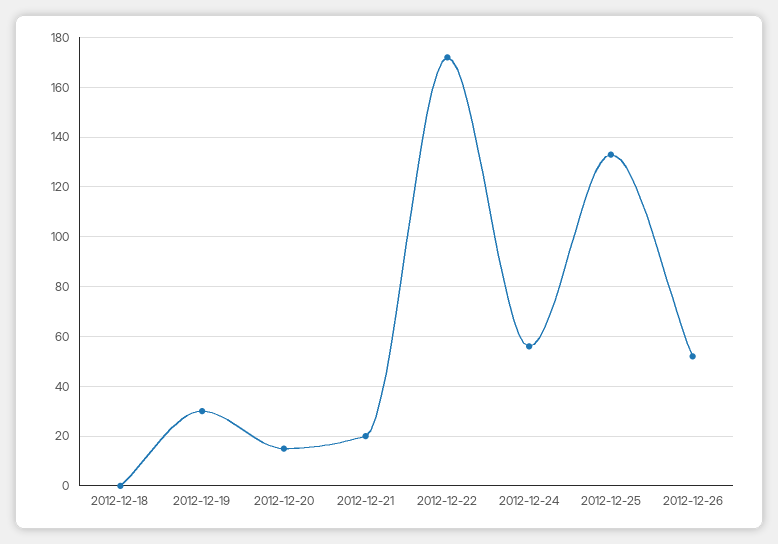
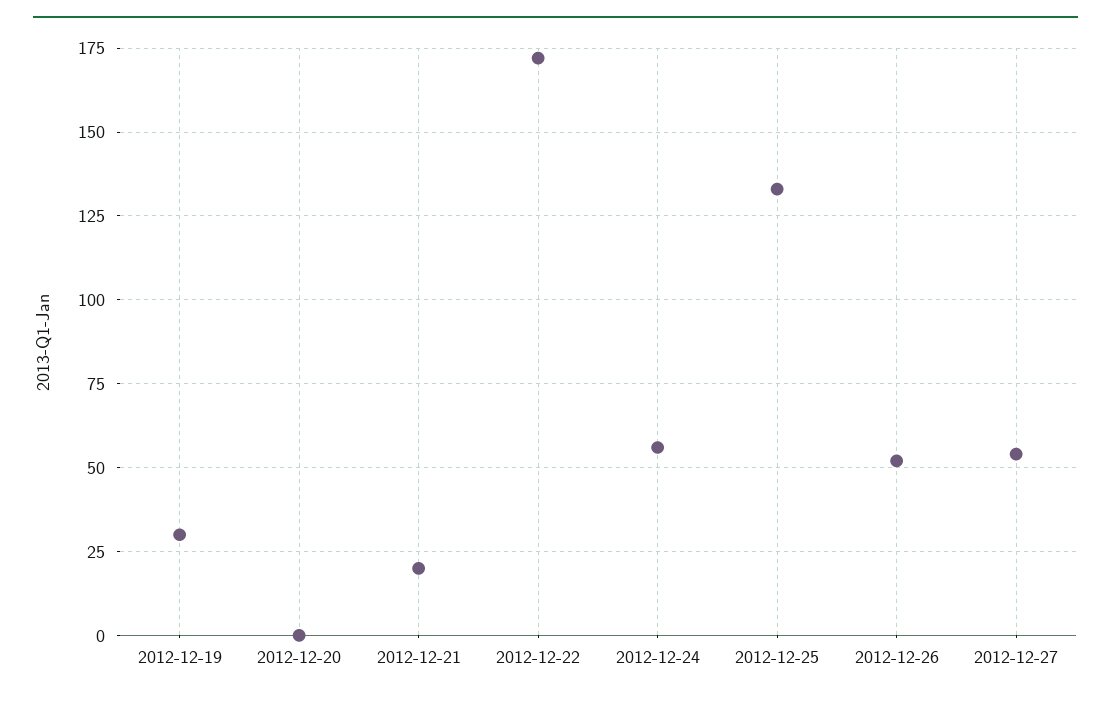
2012-12-18: 0 -> none
2012-12-20: 15 -> 0
2012-12-27: none -> 55

